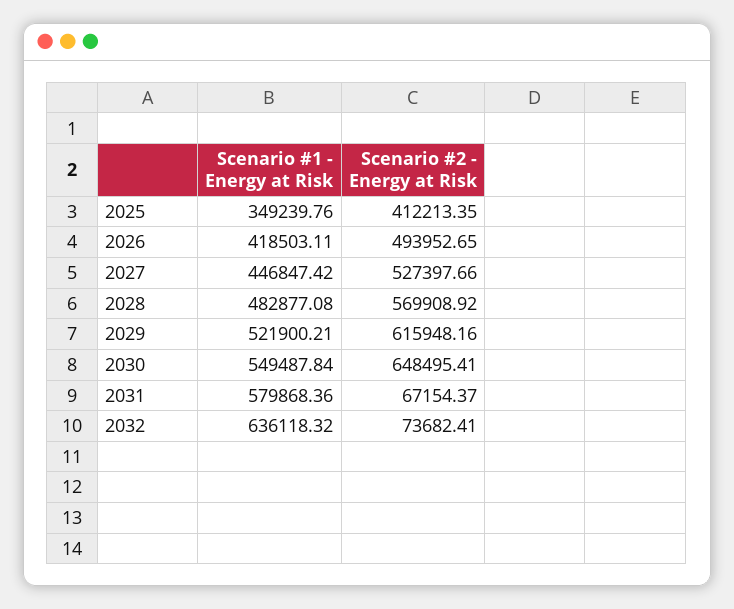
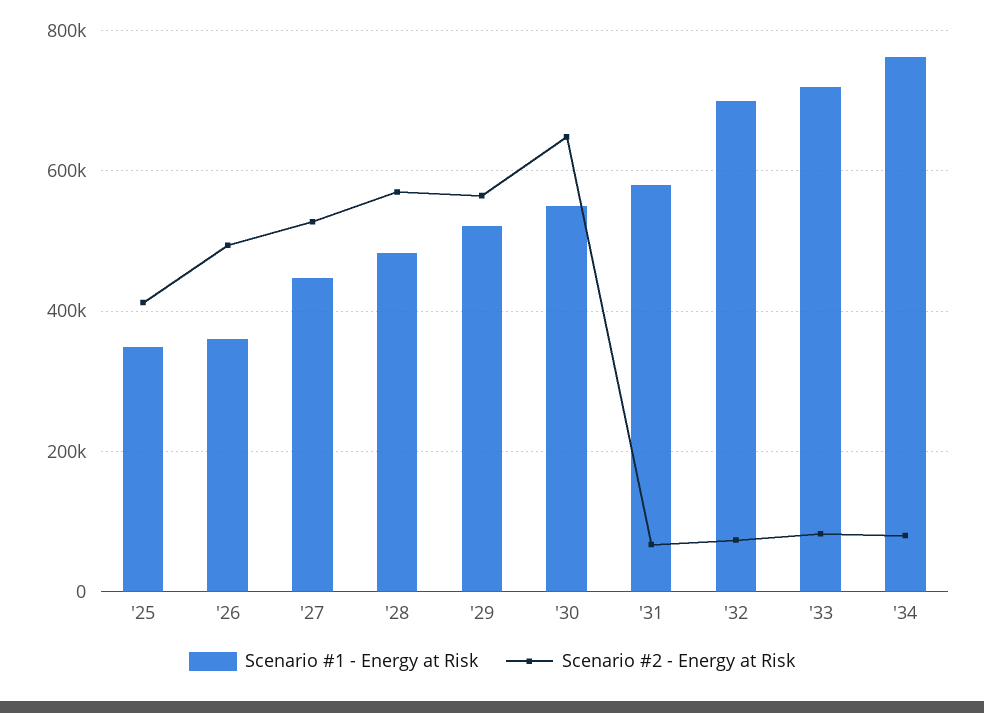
Scenario #1 - Energy at Risk, 2026: 418503.11 -> 360000
Scenario #2 - Energy at Risk, 2029: 615948.16 -> 560000
Scenario #1 - Energy at Risk, 2032: 636118.32 -> 700000
Scenario #1 - Energy at Risk, '33: none -> 720000
Scenario #2 - Energy at Risk, '33: none -> 80000
Scenario #1 - Energy at Risk, '34: none -> 760000
Scenario #2 - Energy at Risk, '34: none -> 80000

